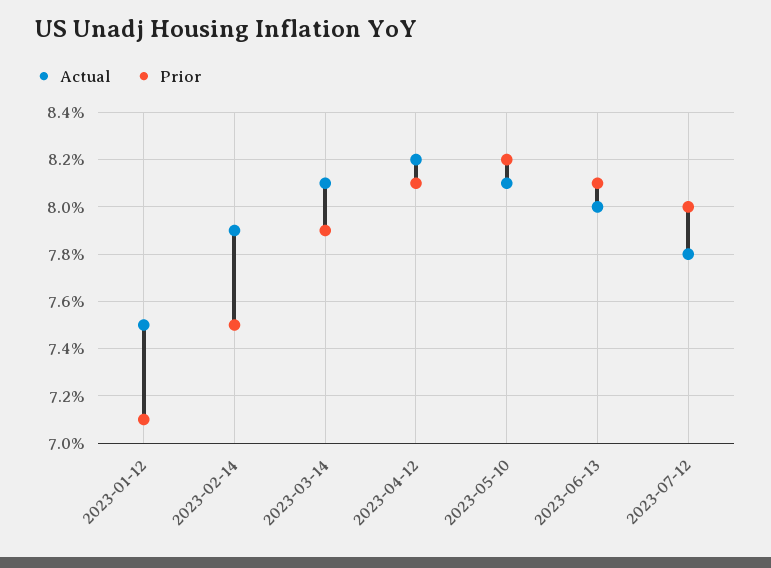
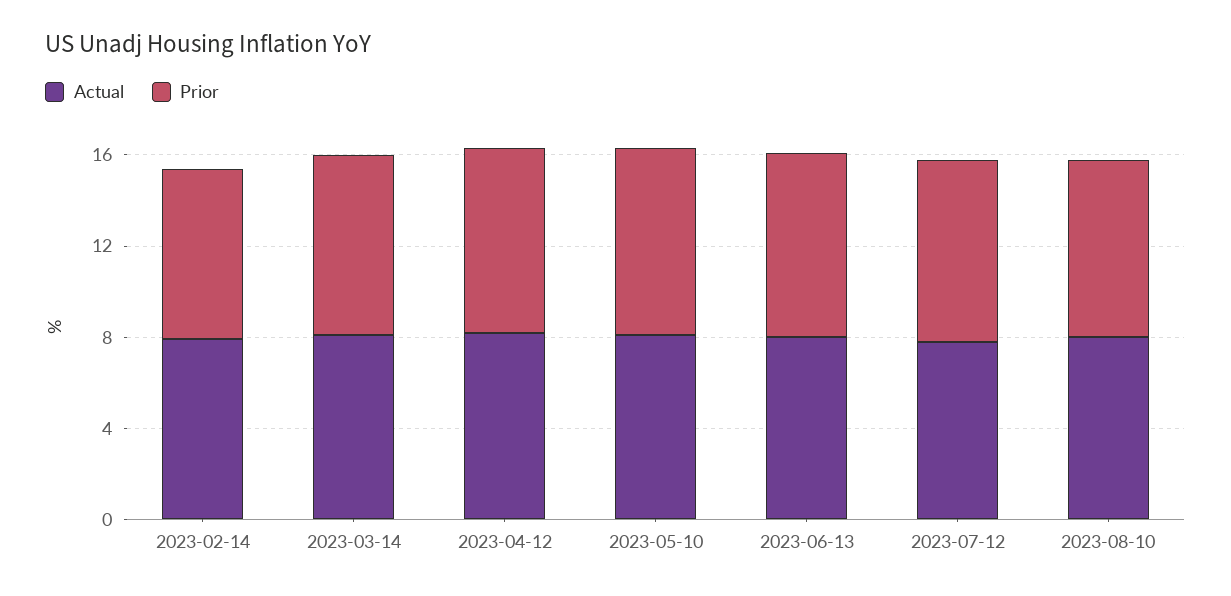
Actual, 2023-01-12: 7.5 -> none
Prior, 2023-01-12: 7.1 -> none
Actual, 2023-08-10: none -> 8
Prior, 2023-08-10: none -> 8

